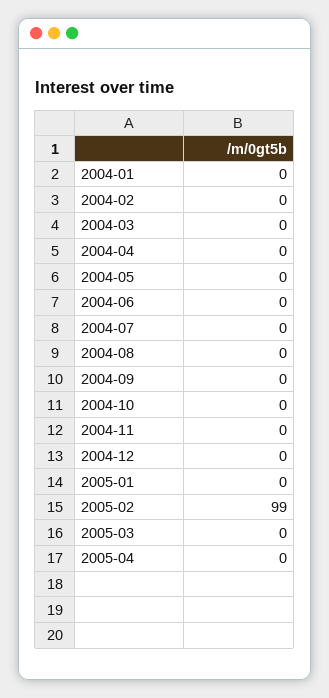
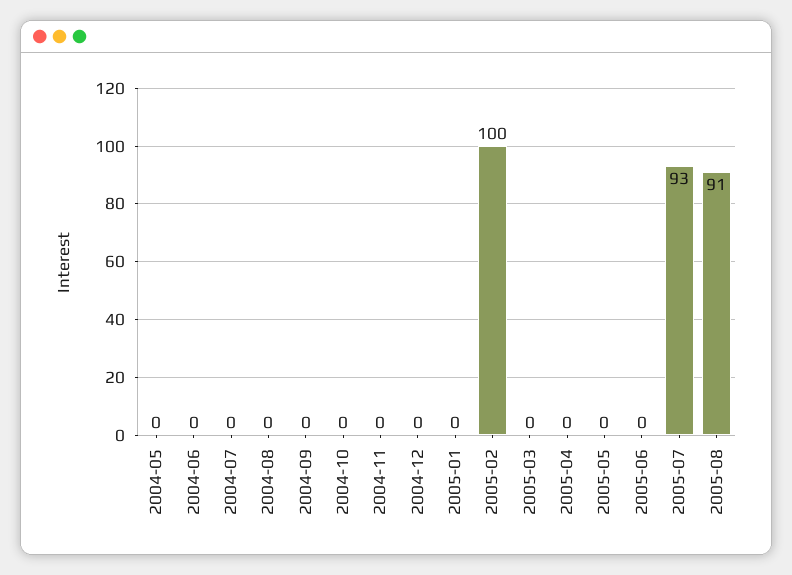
2004-01: 0 -> none
2004-02: 0 -> none
2004-03: 0 -> none
2004-04: 0 -> none
2005-02: 99 -> 100
2005-05: none -> 0
2005-06: none -> 0
2005-07: none -> 93
2005-08: none -> 91

